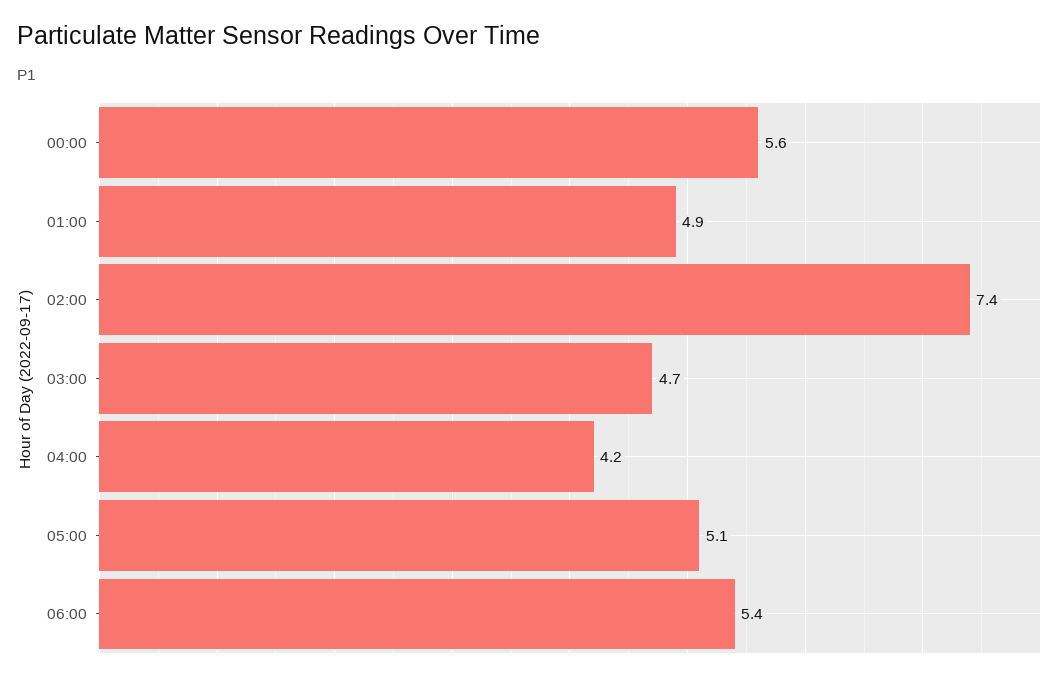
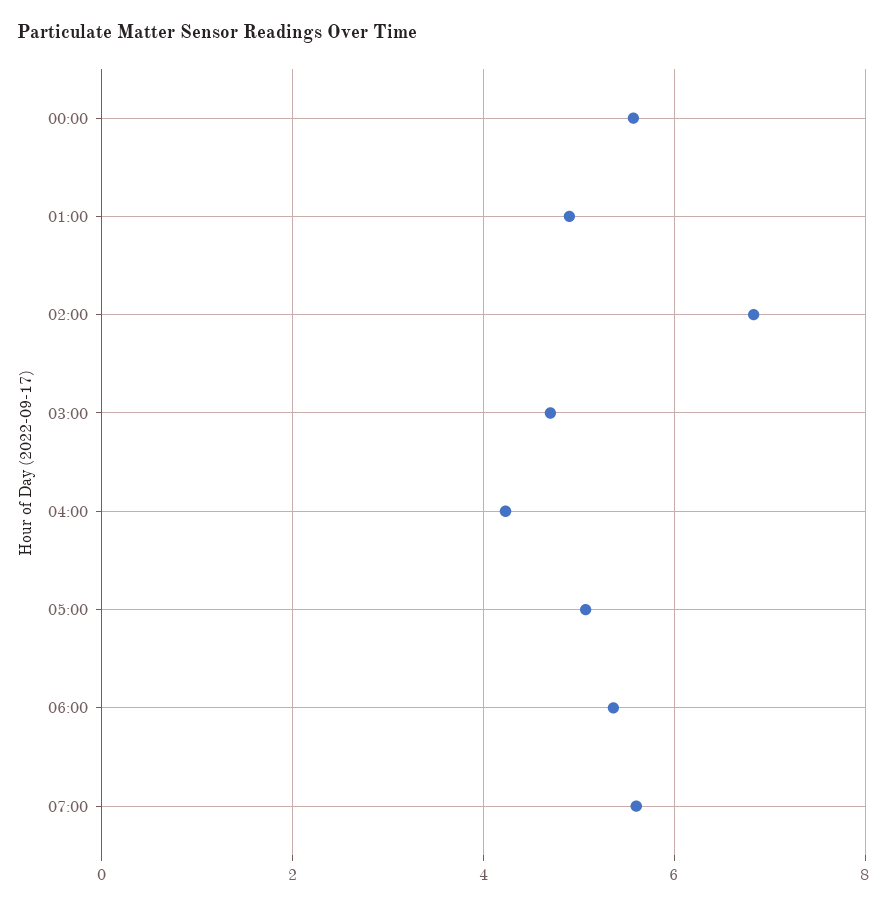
02:00: 7.4 -> 6.8
07:00: none -> 5.6

